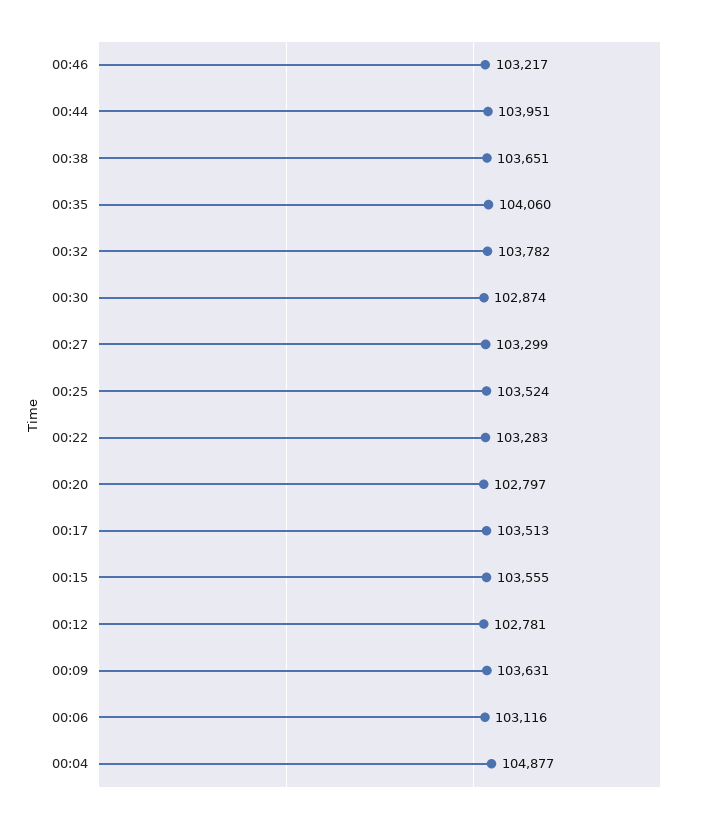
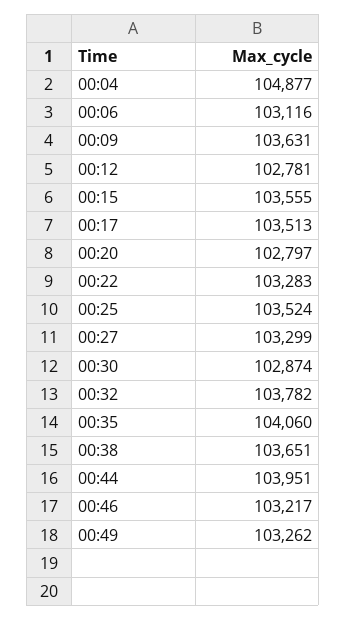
00:49: none -> 103262

